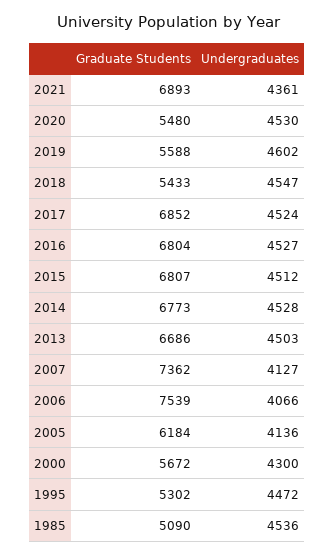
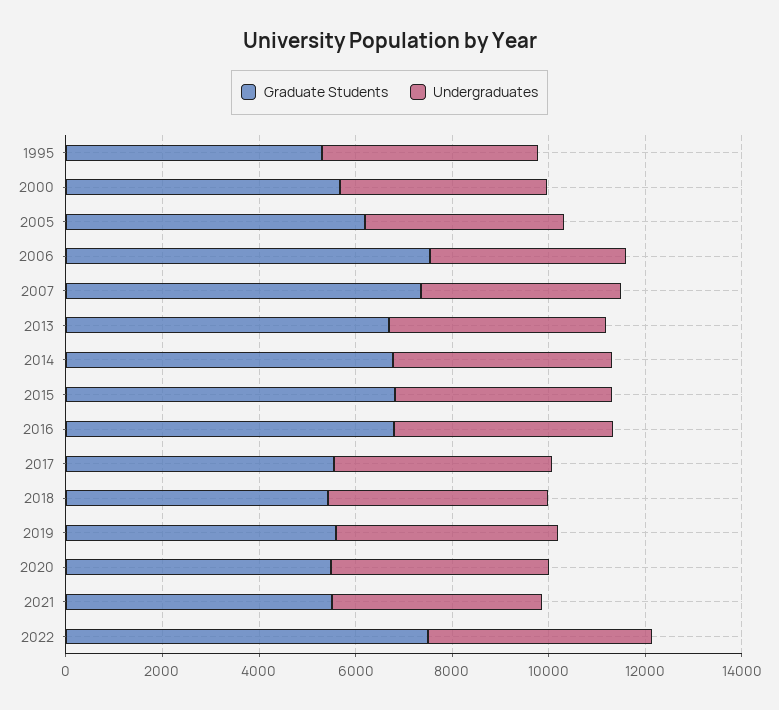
Graduate Students, 2021: 6893 -> 5500
Graduate Students, 2017: 6852 -> 5500
Graduate Students, 1985: 5090 -> none
Undergraduates, 1985: 4536 -> none
Graduate Students, 2022: none -> 7500
Undergraduates, 2022: none -> 4500

